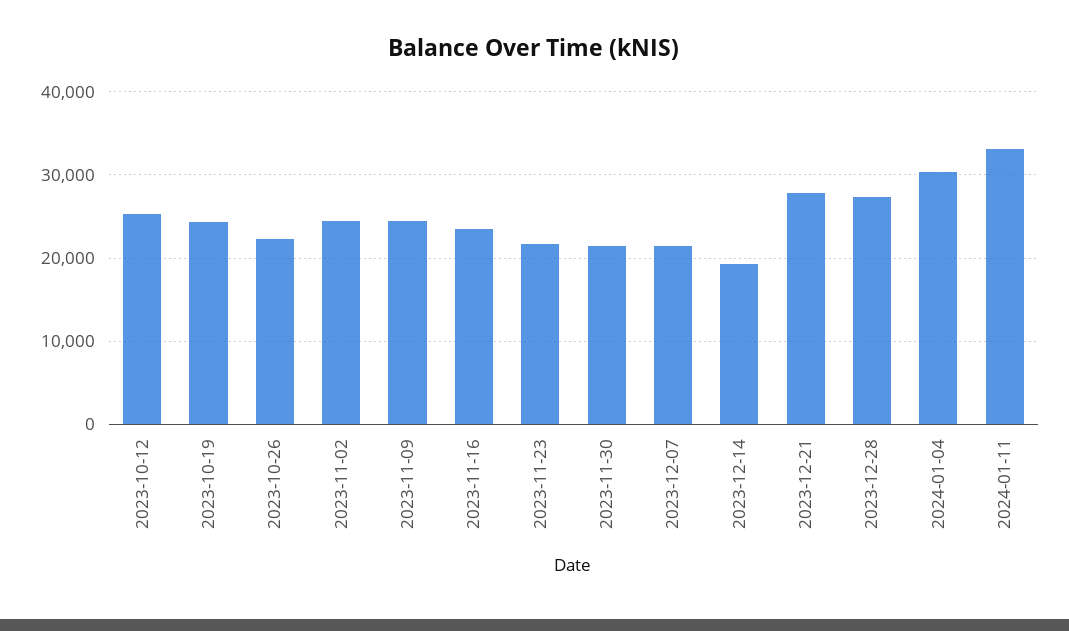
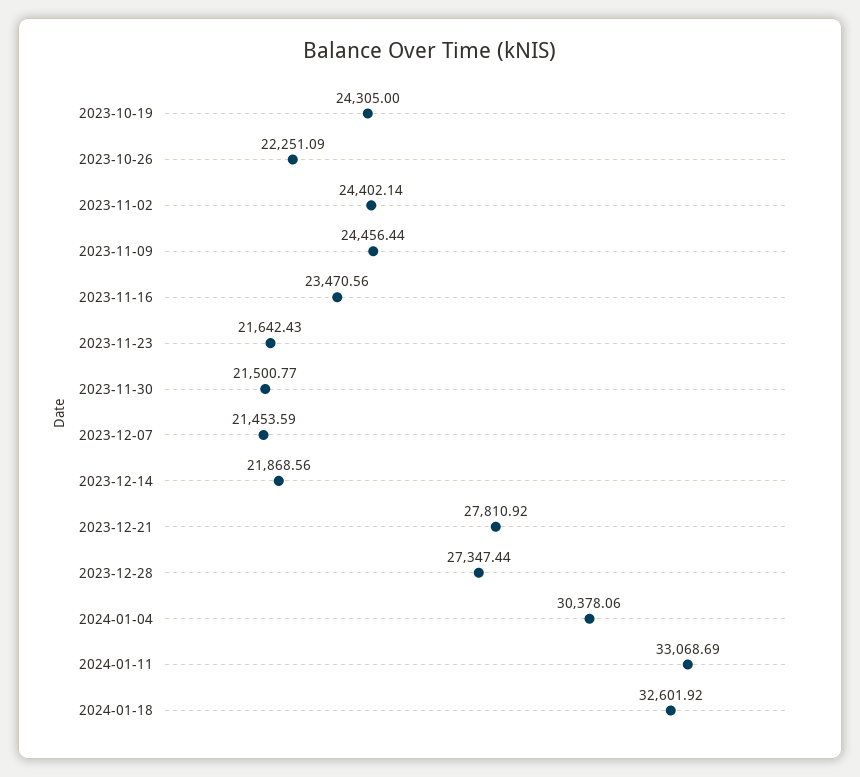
2023-10-12: 25000 -> none
2023-12-14: 19000 -> 21868.56
2024-01-18: none -> 32601.92

